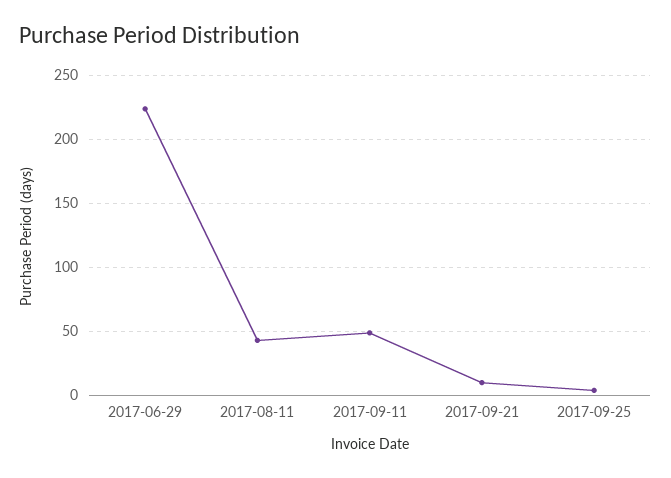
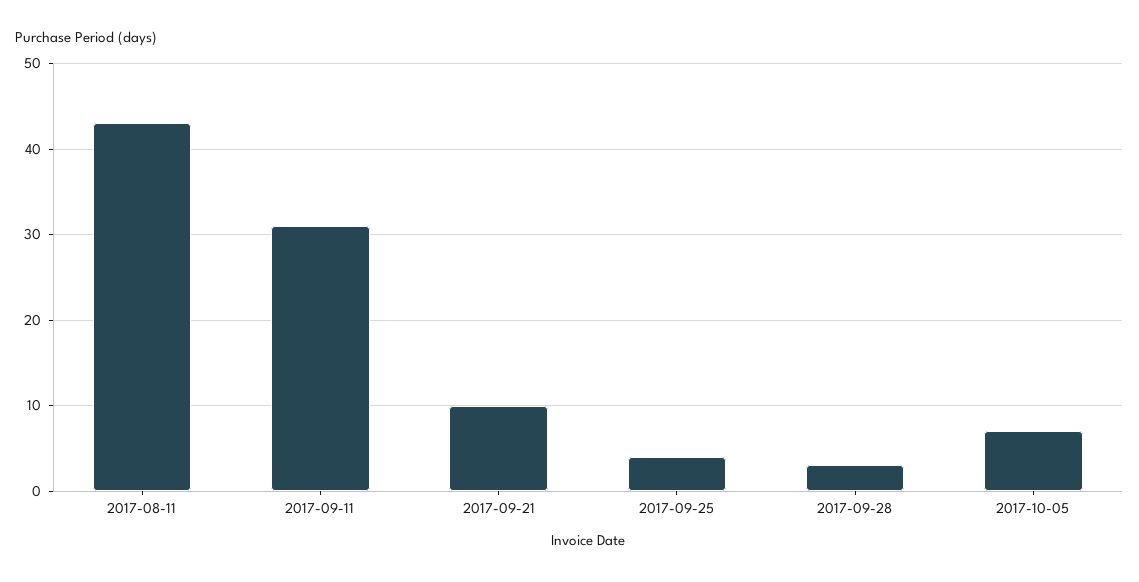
2017-06-29: 225 -> none
2017-09-11: 50 -> 31
2017-09-28: none -> 3
2017-10-05: none -> 7

